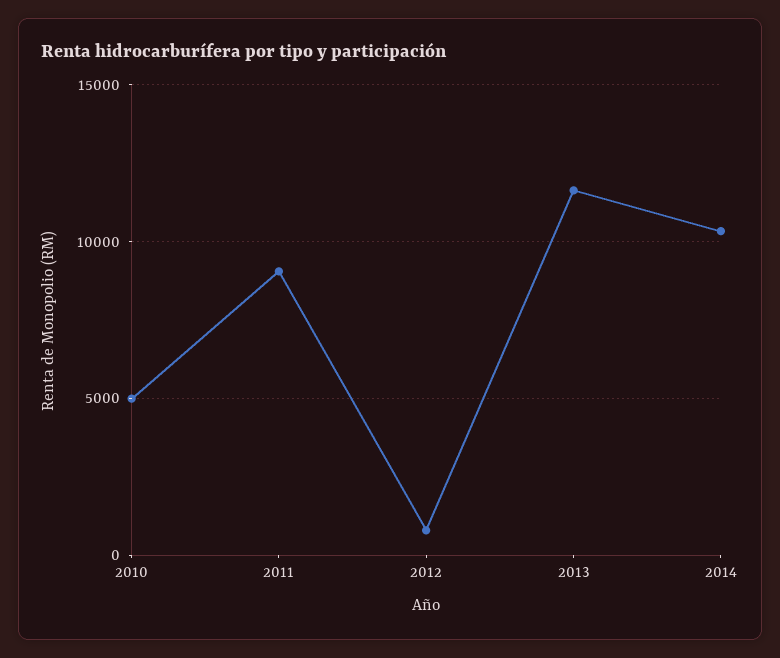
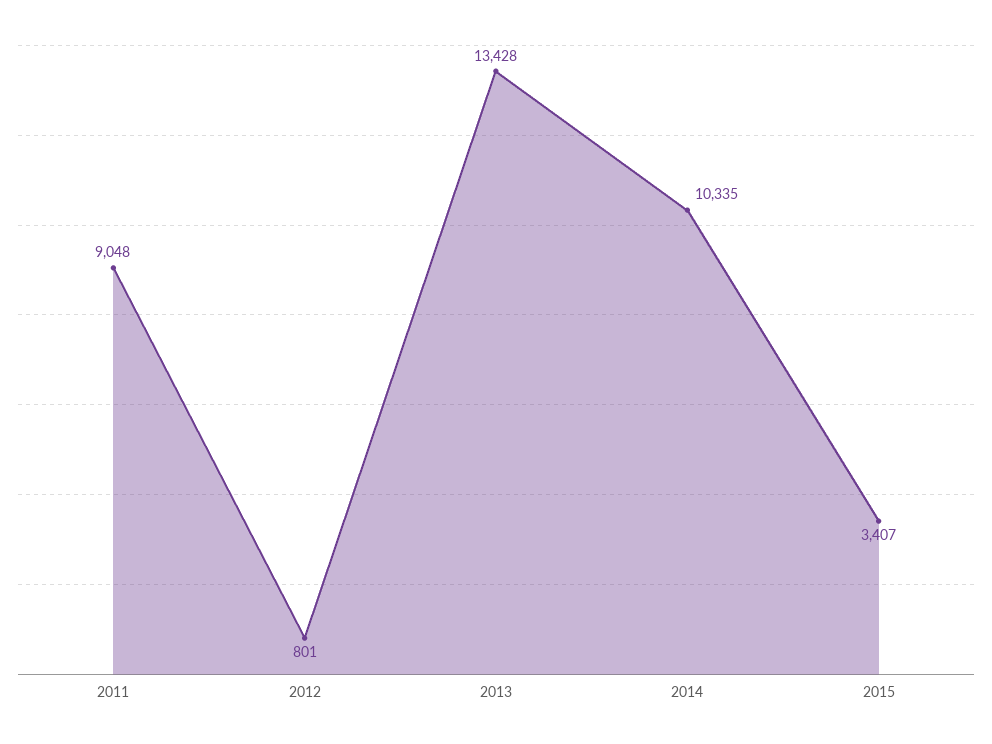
2010: 5000 -> none
2013: 11500 -> 13428
2015: none -> 3407

